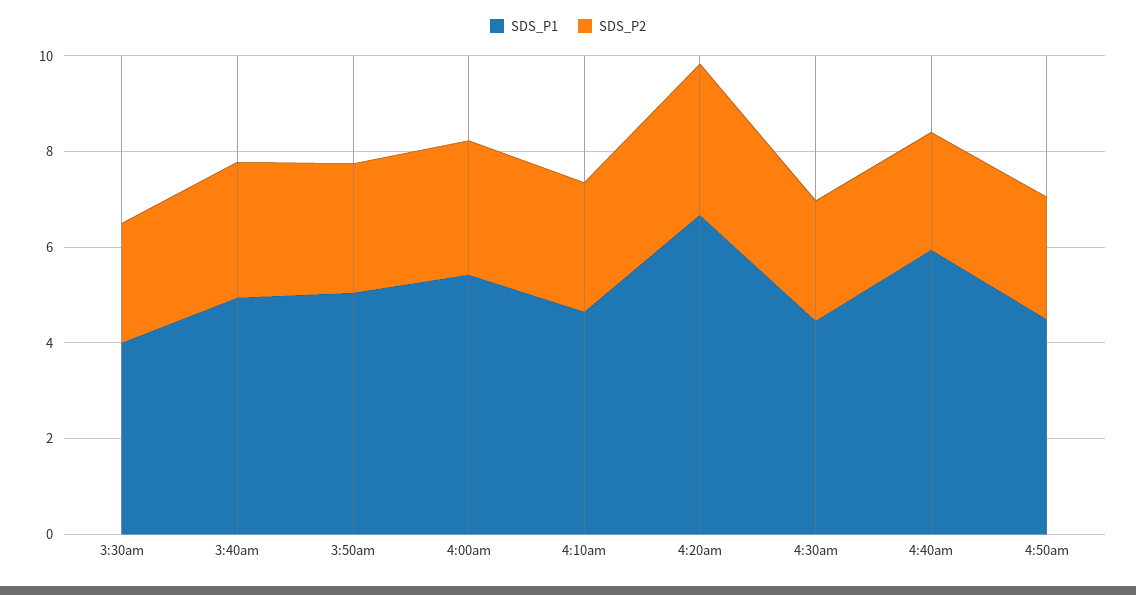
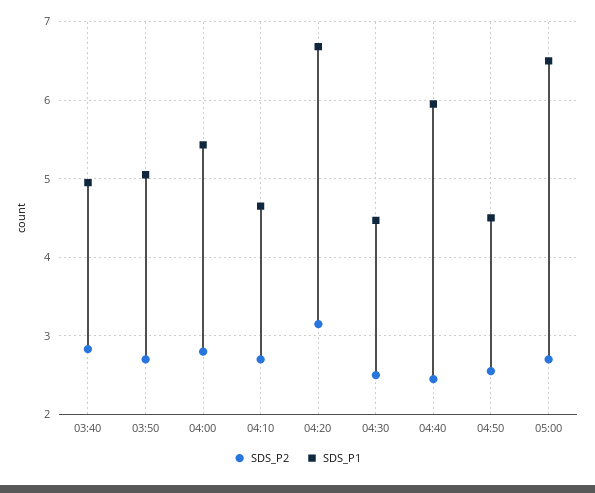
SDS_P1, 3:30am: 4 -> none
SDS_P2, 3:30am: 2.5 -> none
SDS_P2, 05:00: none -> 2.7
SDS_P1, 05:00: none -> 6.5

